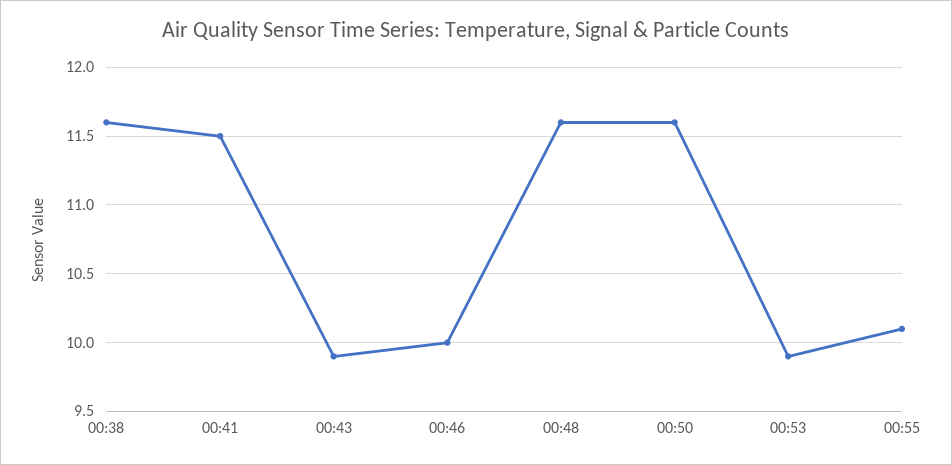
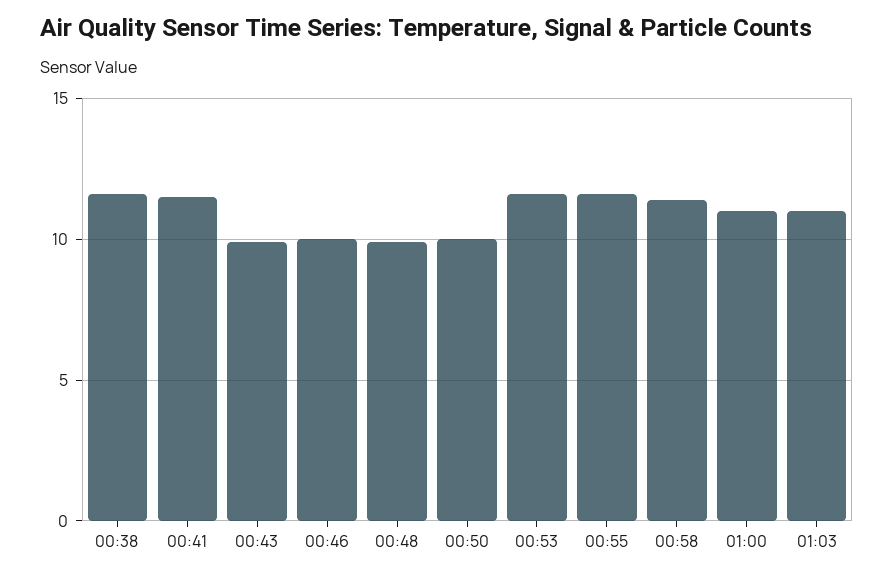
00:48: 11.6 -> 10
00:50: 11.6 -> 10
00:53: 9.9 -> 11.5
00:55: 10.1 -> 11.5
00:58: none -> 11.5
01:00: none -> 11
01:03: none -> 11

